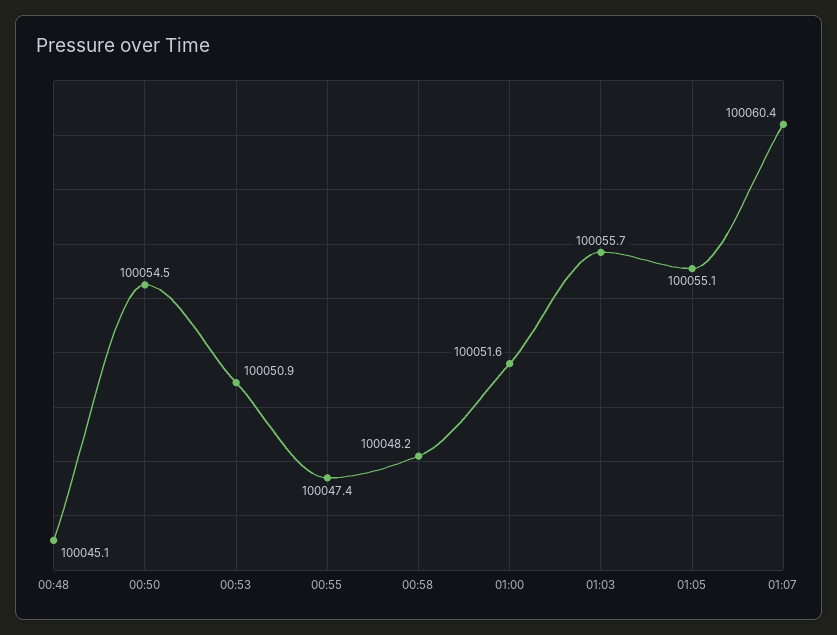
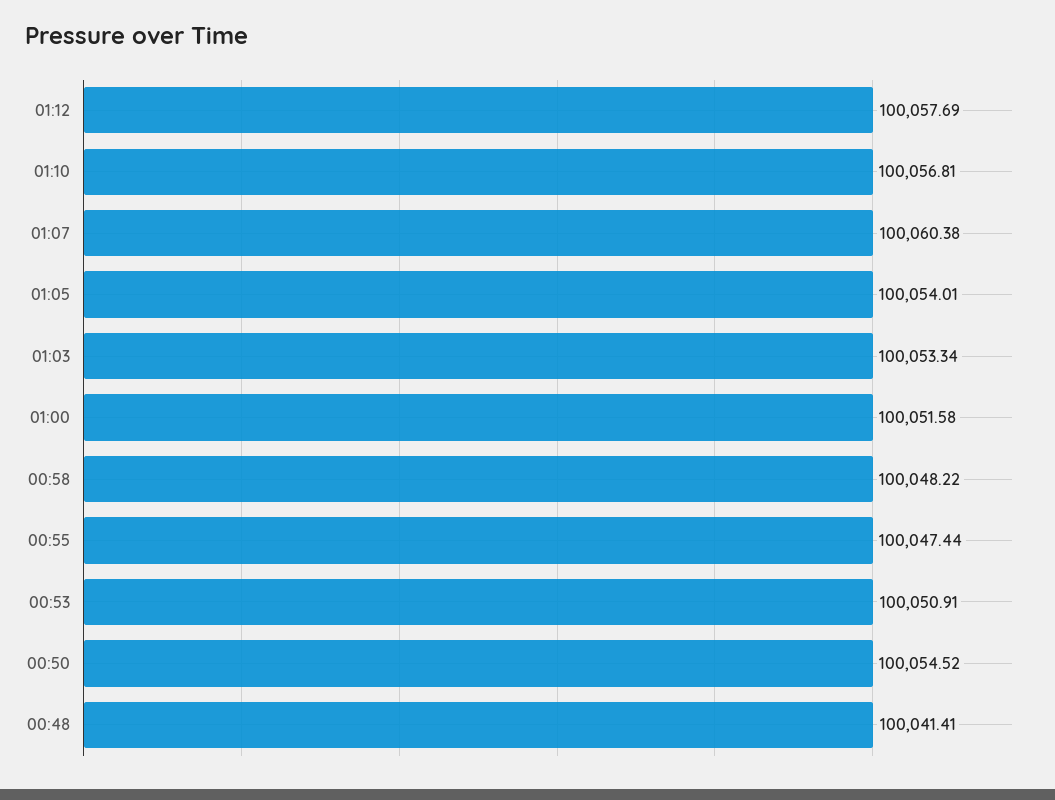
00:48: 100045.1 -> 100041.41
01:03: 100055.7 -> 100053.34
01:05: 100055.1 -> 100054.01
01:12: none -> 100057.69
01:10: none -> 100056.81

